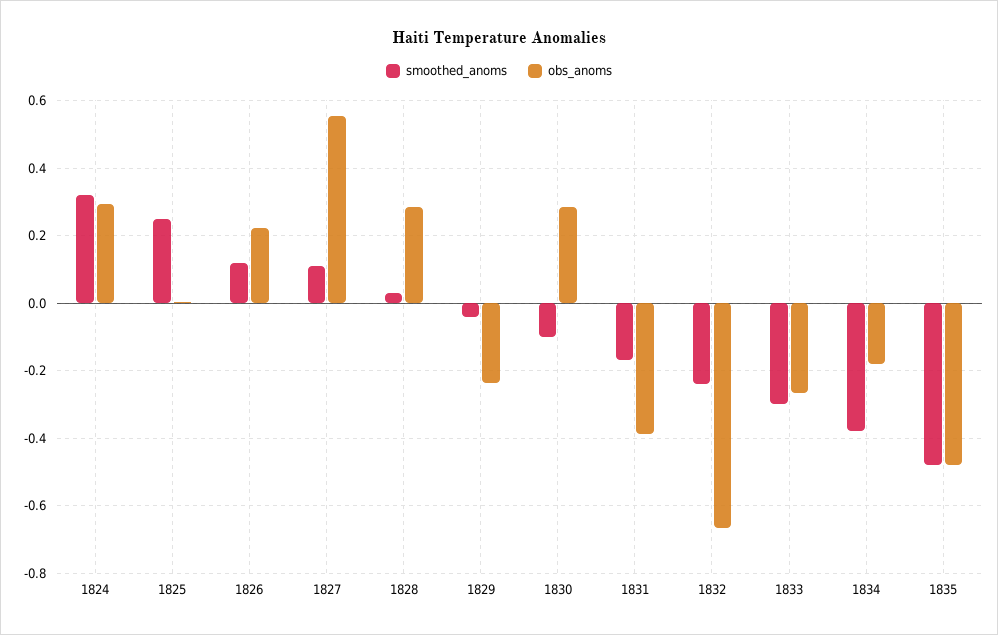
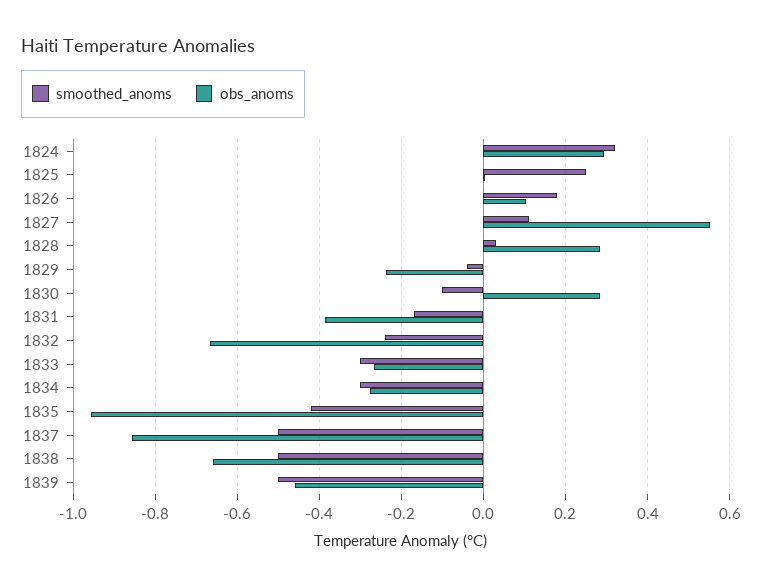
smoothed_anoms, 1826: 0.12 -> 0.18
obs_anoms, 1826: 0.22 -> 0.1
smoothed_anoms, 1834: -0.38 -> -0.3
obs_anoms, 1834: -0.18 -> -0.28
smoothed_anoms, 1835: -0.48 -> -0.42
obs_anoms, 1835: -0.48 -> -0.96
smoothed_anoms, 1837: none -> -0.5
obs_anoms, 1837: none -> -0.86
smoothed_anoms, 1838: none -> -0.5
obs_anoms, 1838: none -> -0.66
smoothed_anoms, 1839: none -> -0.5
obs_anoms, 1839: none -> -0.46

